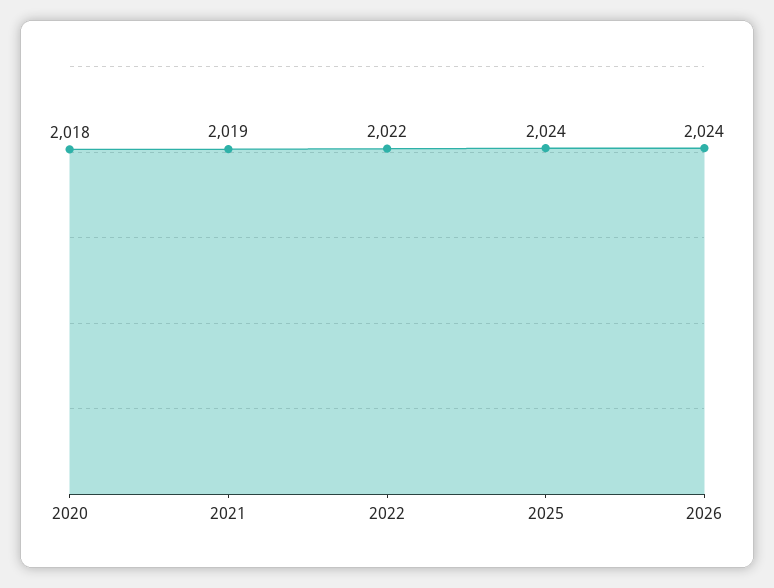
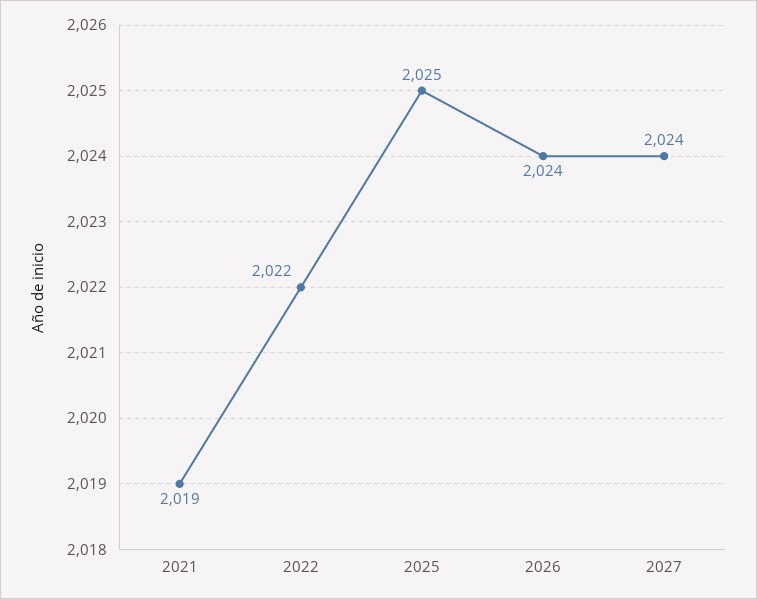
2020: 2018 -> none
2025: 2024 -> 2025
2027: none -> 2024

